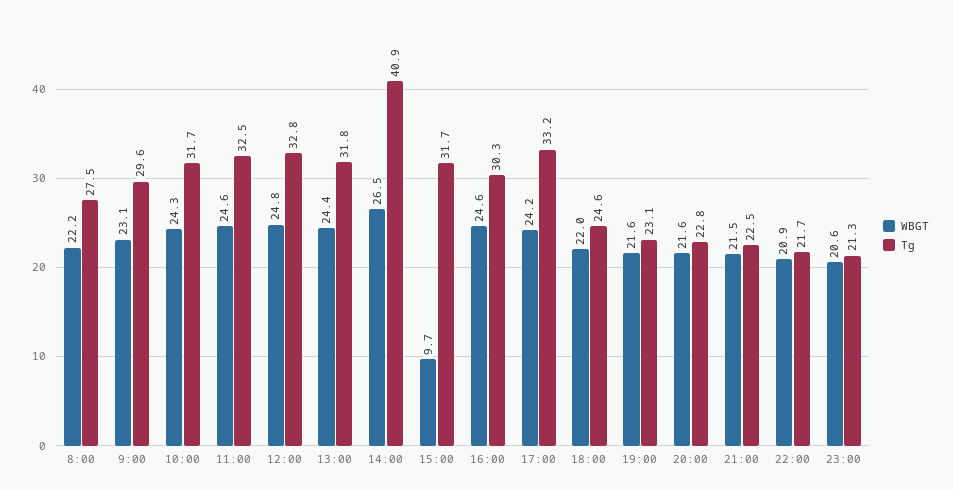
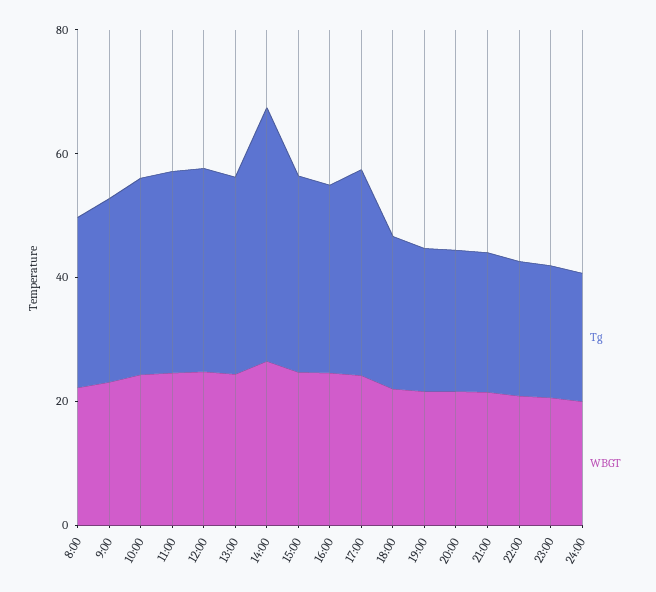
WBGT, 15:00: 9.7 -> 25
Tg, 24:00: none -> 20
WBGT, 24:00: none -> 20

